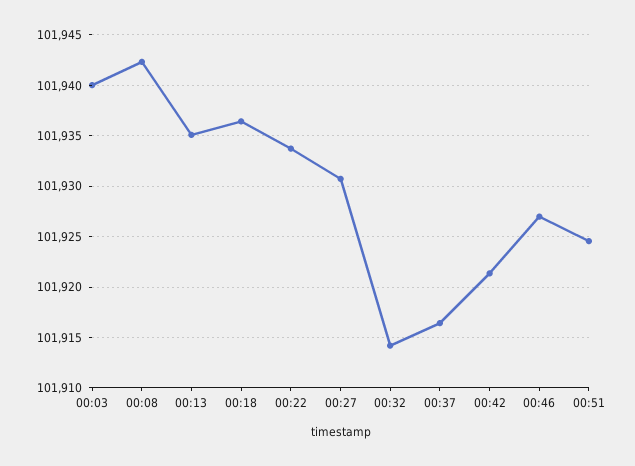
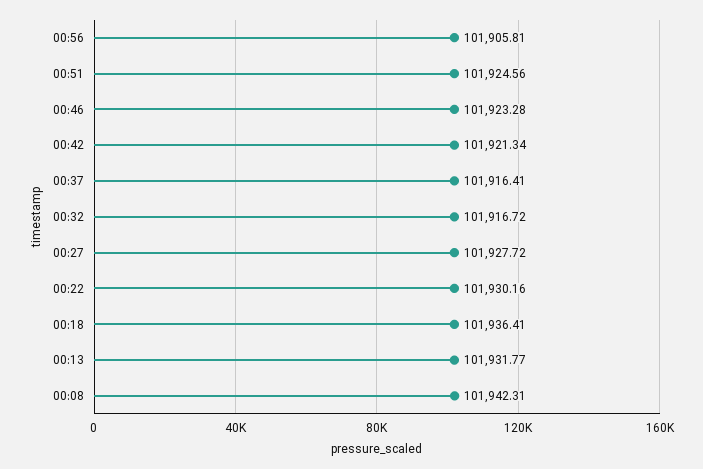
00:03: 101940 -> none
00:13: 101935 -> 101931.77
00:22: 101934 -> 101930.16
00:27: 101931 -> 101927.72
00:32: 101914 -> 101916.72
00:46: 101927 -> 101923.28
00:56: none -> 101905.81

